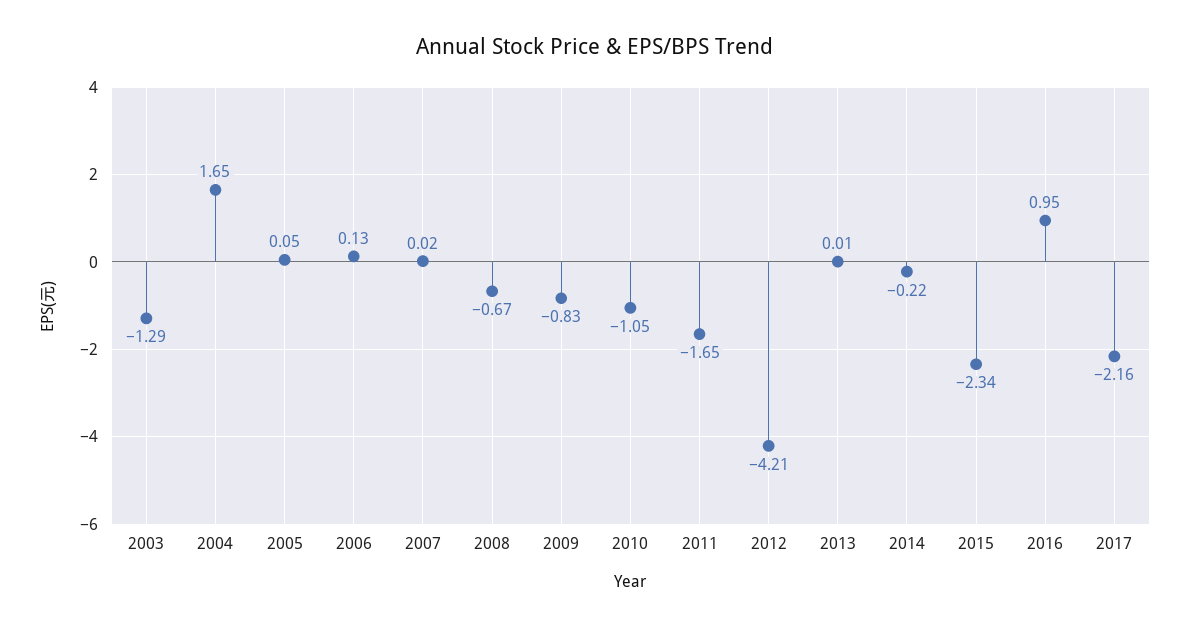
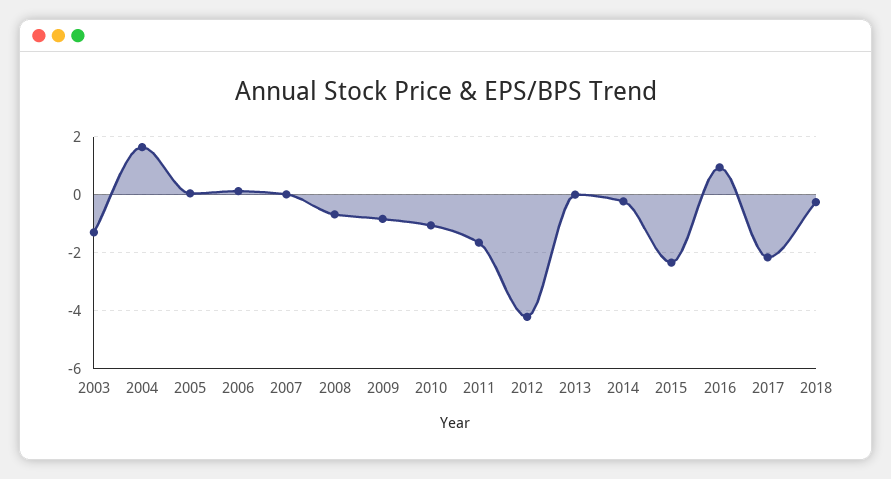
2018: none -> -0.25

